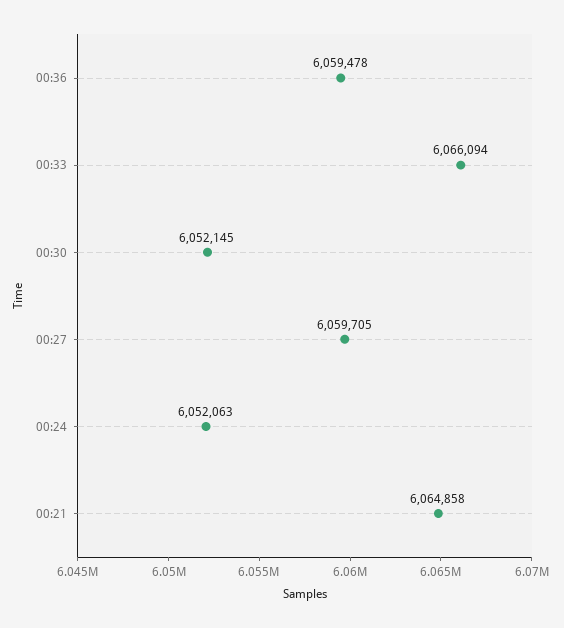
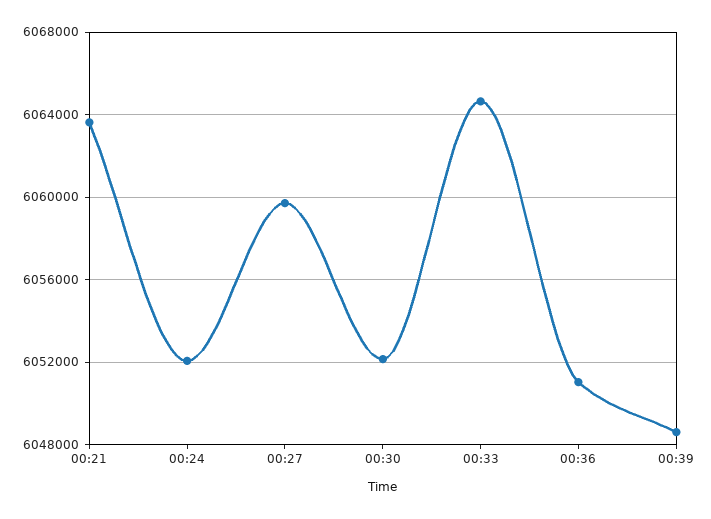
00:36: 6059478 -> 6051000
00:33: 6066094 -> 6064500
00:21: 6064858 -> 6063500
00:39: none -> 6048500

